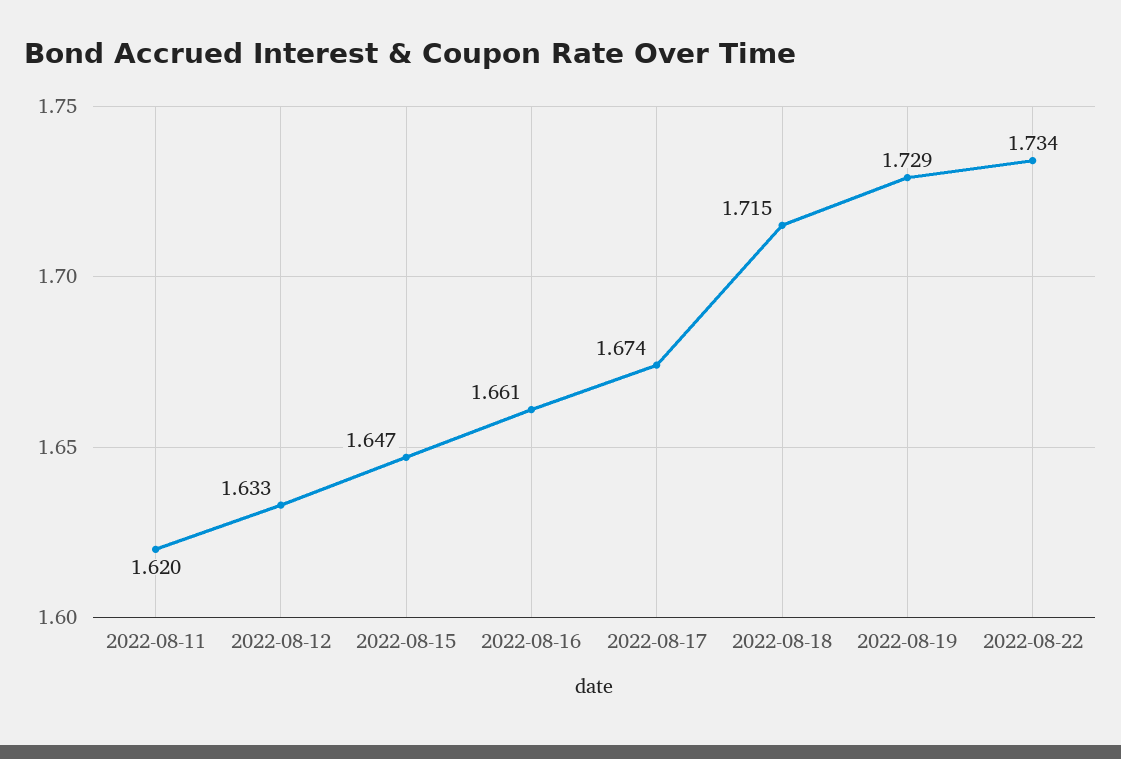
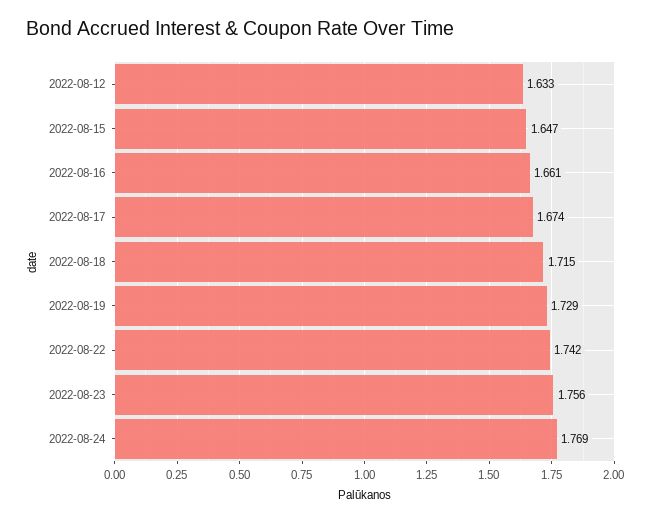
2022-08-11: 1.62 -> none
2022-08-22: 1.734 -> 1.742
2022-08-23: none -> 1.756
2022-08-24: none -> 1.769

